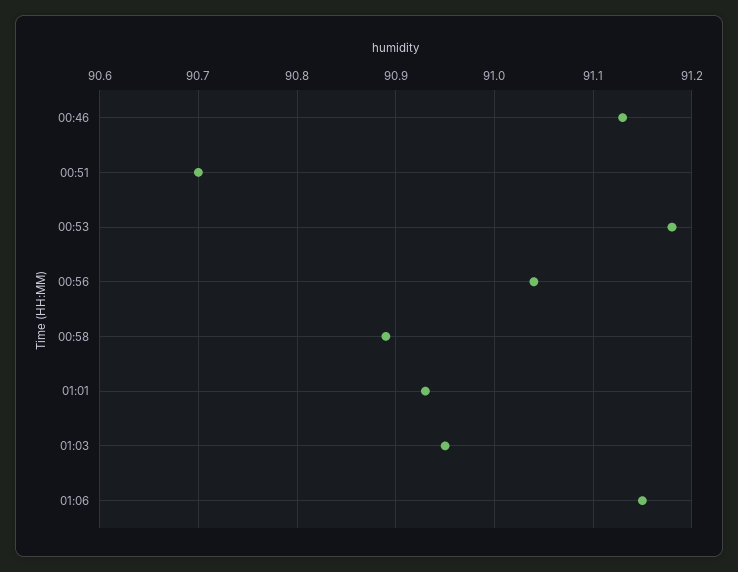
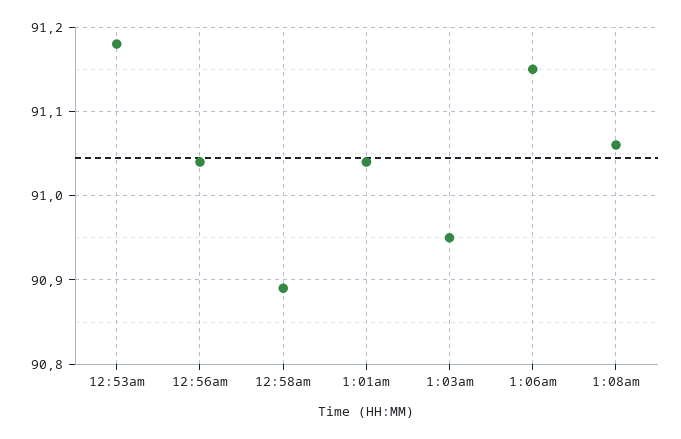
00:46: 91.13 -> none
00:51: 90.7 -> none
01:01: 90.93 -> 91.04
1:08am: none -> 91.06

